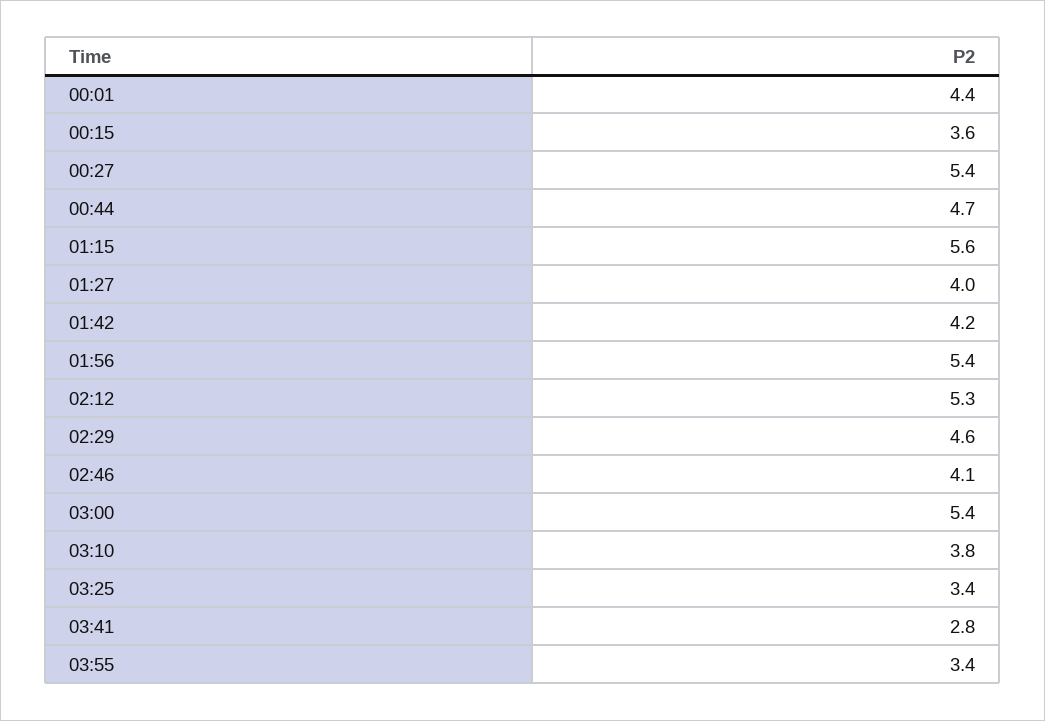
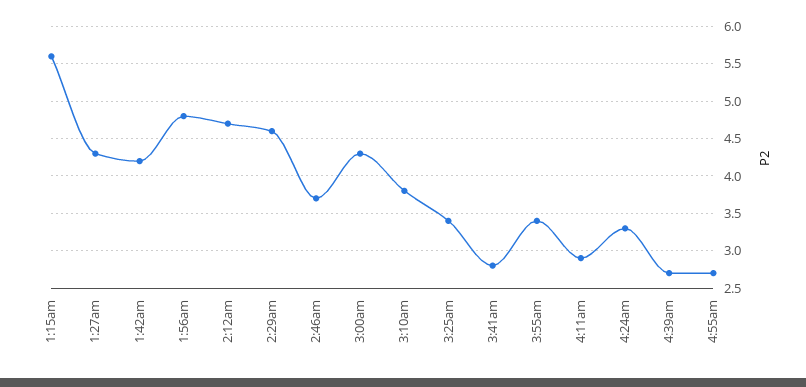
00:01: 4.4 -> none
00:15: 3.6 -> none
00:27: 5.4 -> none
00:44: 4.7 -> none
01:27: 4 -> 4.3
01:56: 5.4 -> 4.8
02:12: 5.3 -> 4.7
02:46: 4.1 -> 3.7
03:00: 5.4 -> 4.3
4:11am: none -> 2.9
4:24am: none -> 3.3
4:39am: none -> 2.7
4:55am: none -> 2.7

